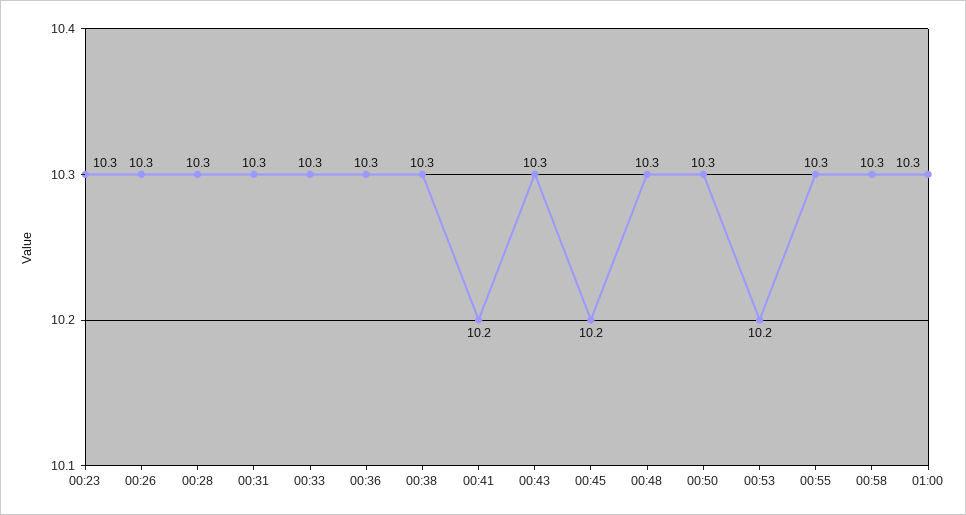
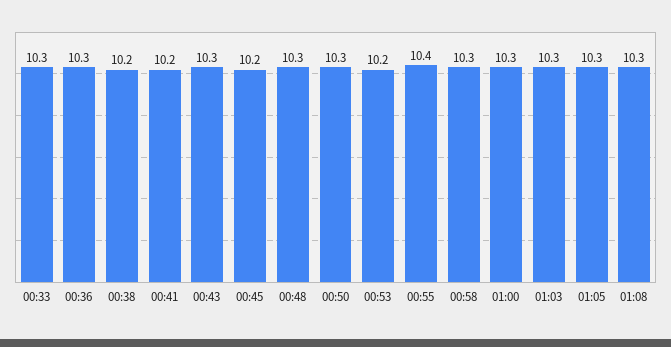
00:23: 10.3 -> none
00:26: 10.3 -> none
00:28: 10.3 -> none
00:31: 10.3 -> none
00:38: 10.3 -> 10.2
00:55: 10.3 -> 10.4
01:03: none -> 10.3
01:05: none -> 10.3
01:08: none -> 10.3

